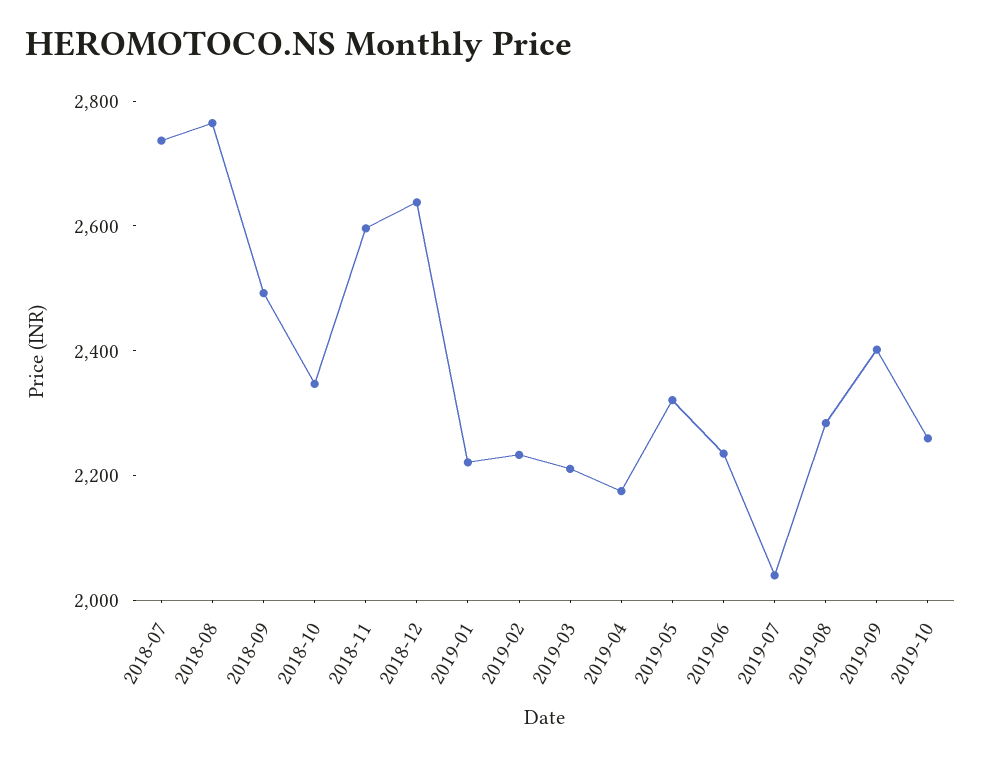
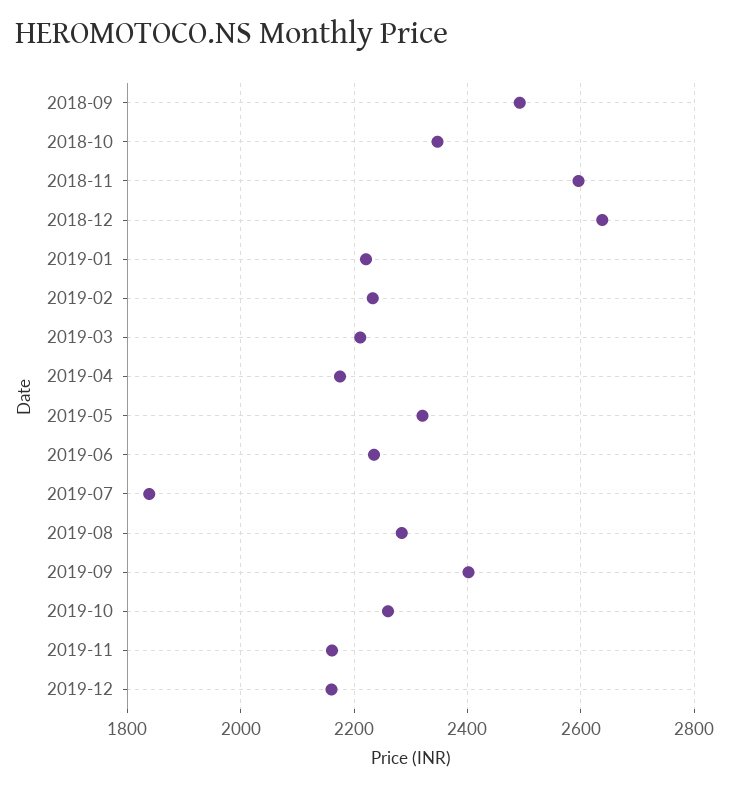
2018-07: 2750 -> none
2018-08: 2750 -> none
2019-07: 2050 -> 1840
2019-11: none -> 2160
2019-12: none -> 2160

